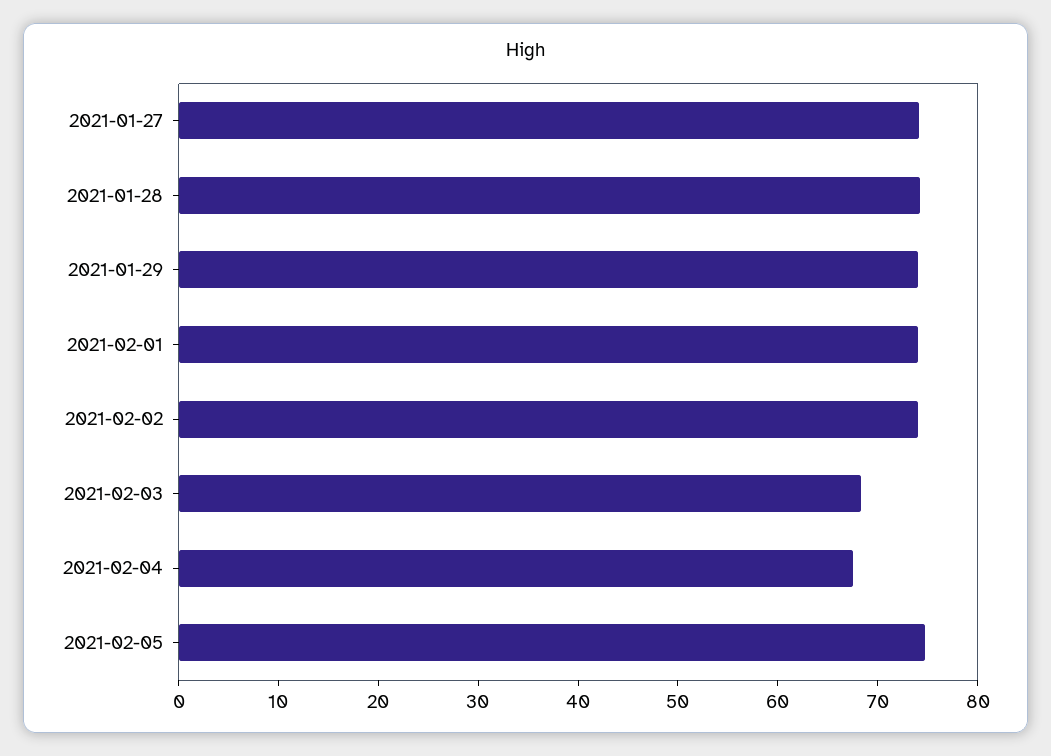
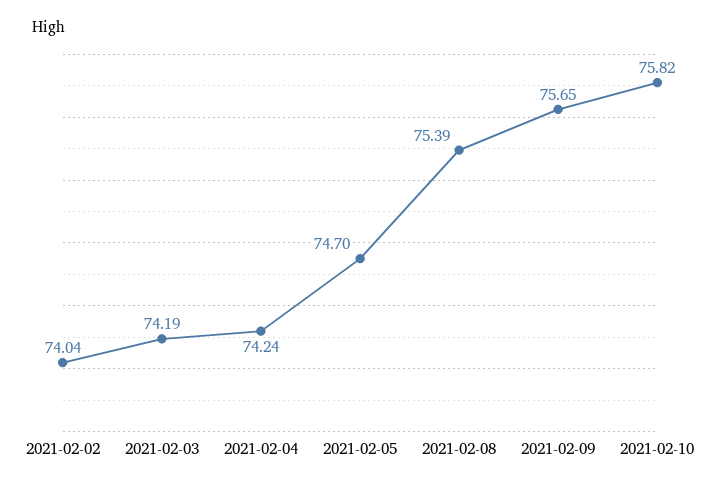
2021-01-27: 74 -> none
2021-01-28: 74 -> none
2021-01-29: 74 -> none
2021-02-01: 74 -> none
2021-02-03: 68 -> 74.19
2021-02-04: 68 -> 74.24
2021-02-08: none -> 75.39
2021-02-09: none -> 75.65
2021-02-10: none -> 75.82

